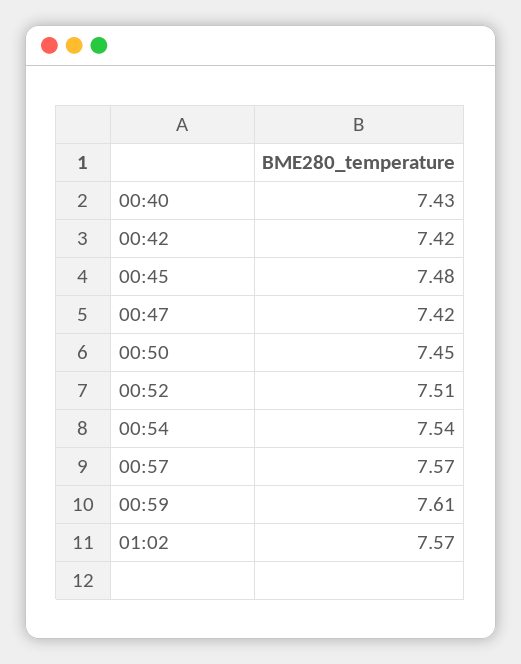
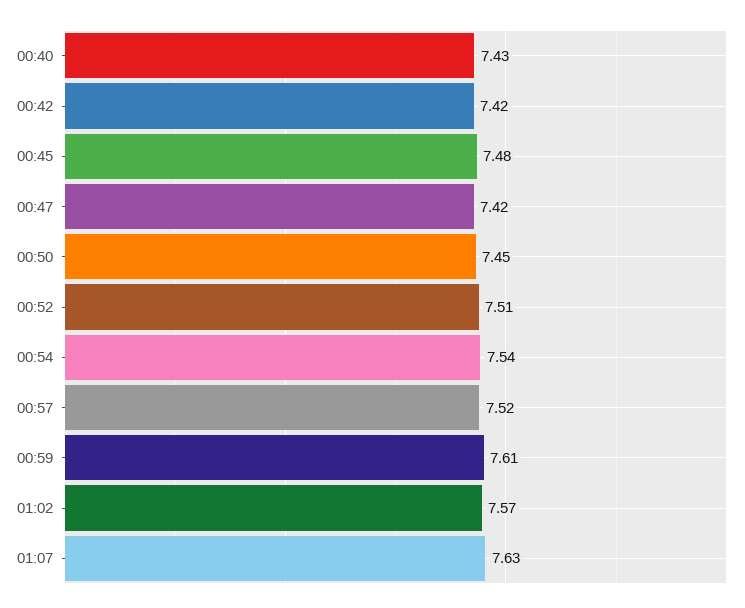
00:57: 7.57 -> 7.52
01:07: none -> 7.63

